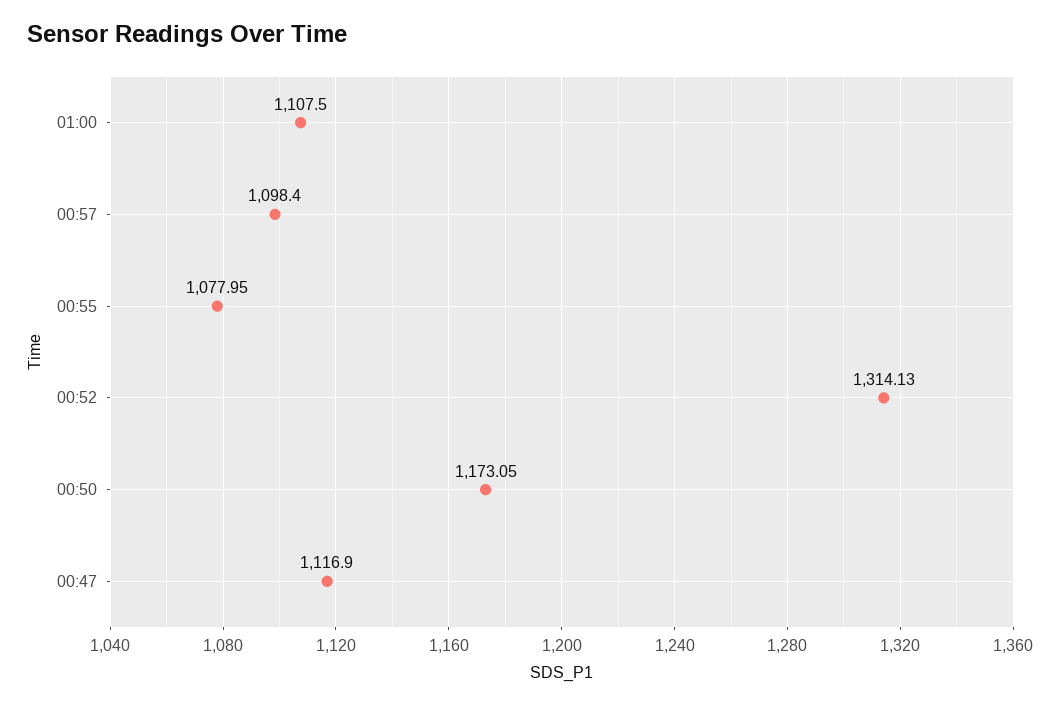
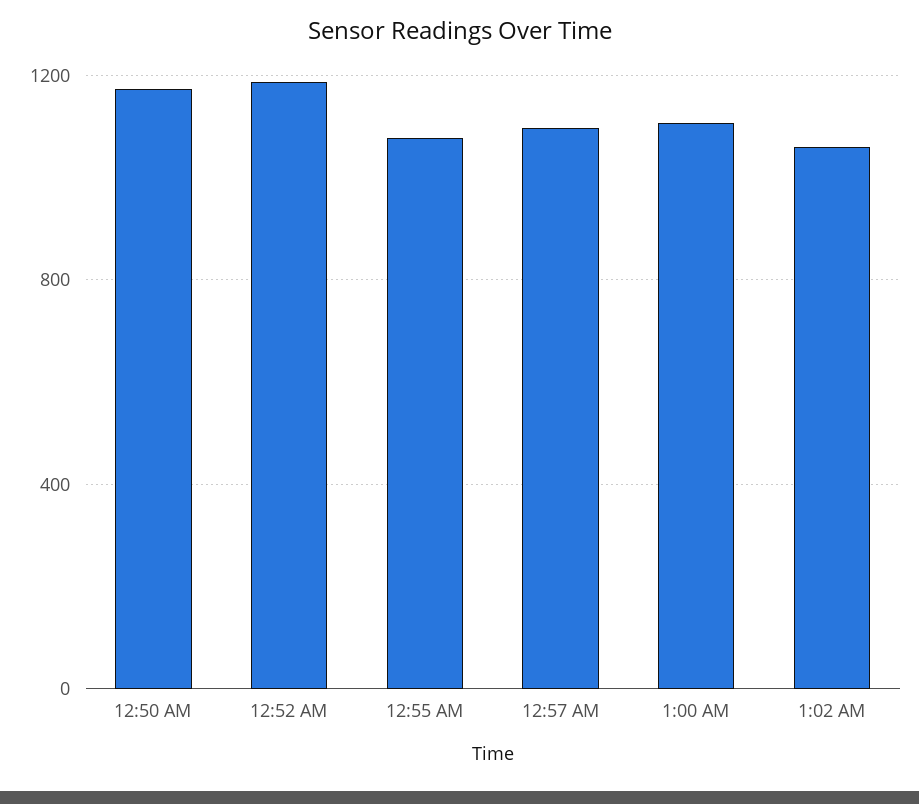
00:52: 1314.13 -> 1200
00:47: 1116.9 -> none
1:02 AM: none -> 1050

